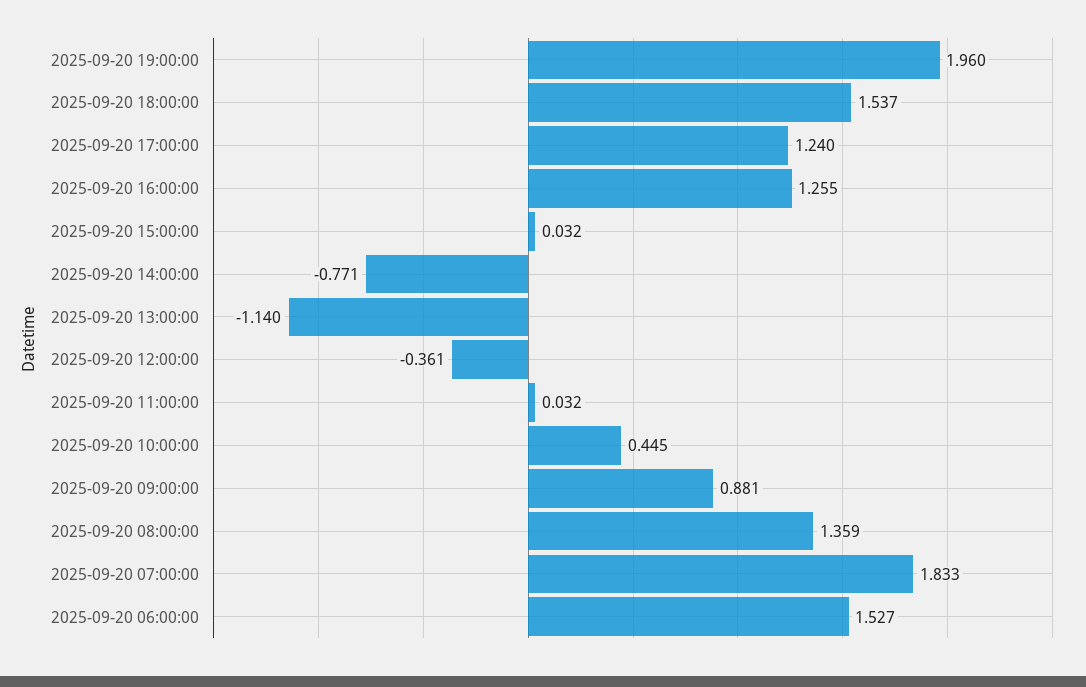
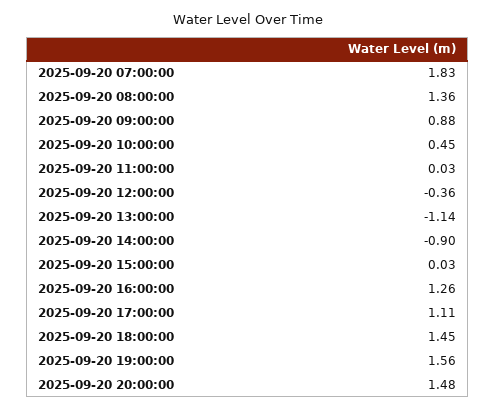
2025-09-20 19:00:00: 1.96 -> 1.56
2025-09-20 18:00:00: 1.537 -> 1.45
2025-09-20 17:00:00: 1.24 -> 1.11
2025-09-20 14:00:00: -0.771 -> -0.9
2025-09-20 06:00:00: 1.527 -> none
2025-09-20 20:00:00: none -> 1.48

